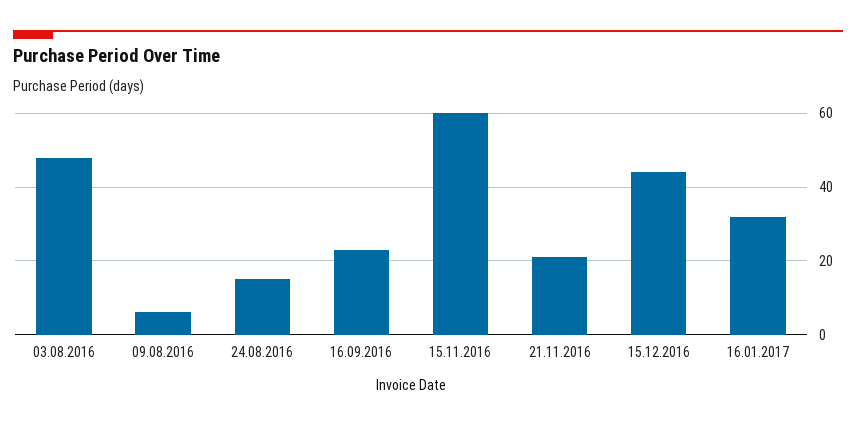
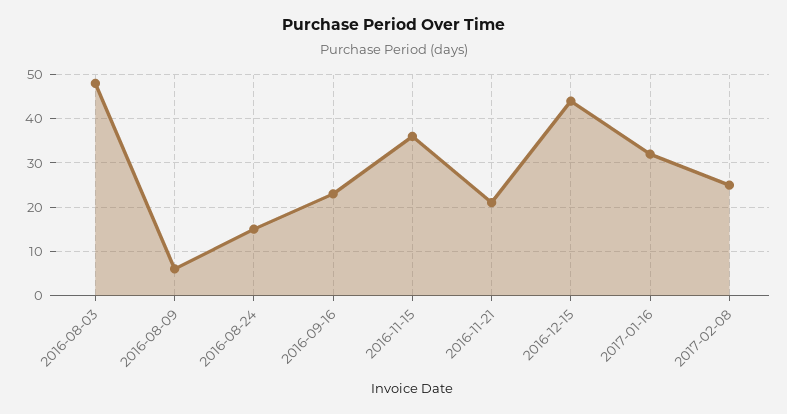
15.11.2016: 60 -> 35
2017-02-08: none -> 25

